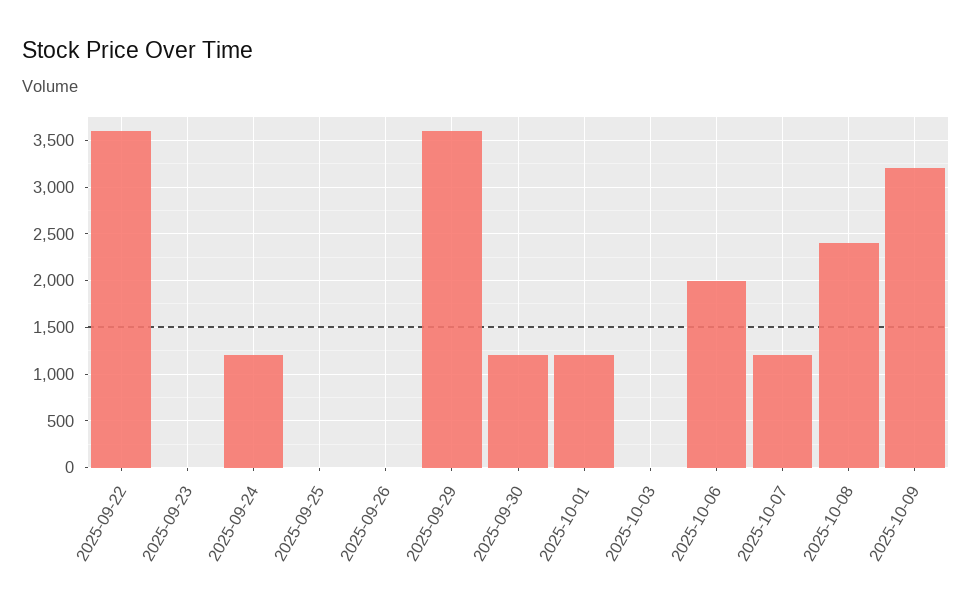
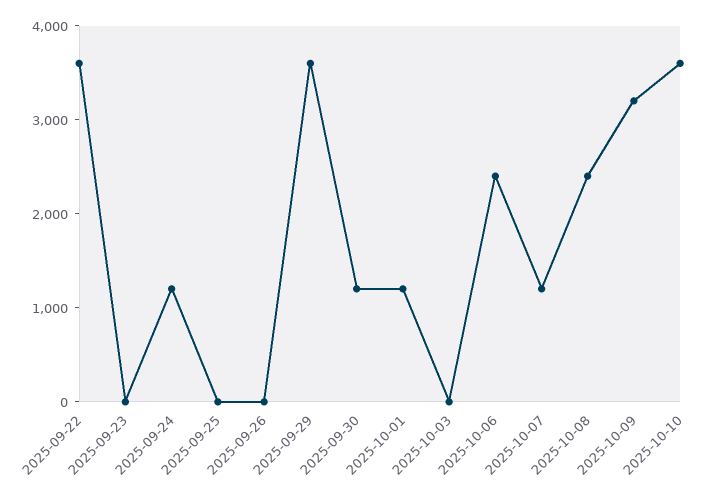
2025-10-06: 2000 -> 2400
2025-10-10: none -> 3600

